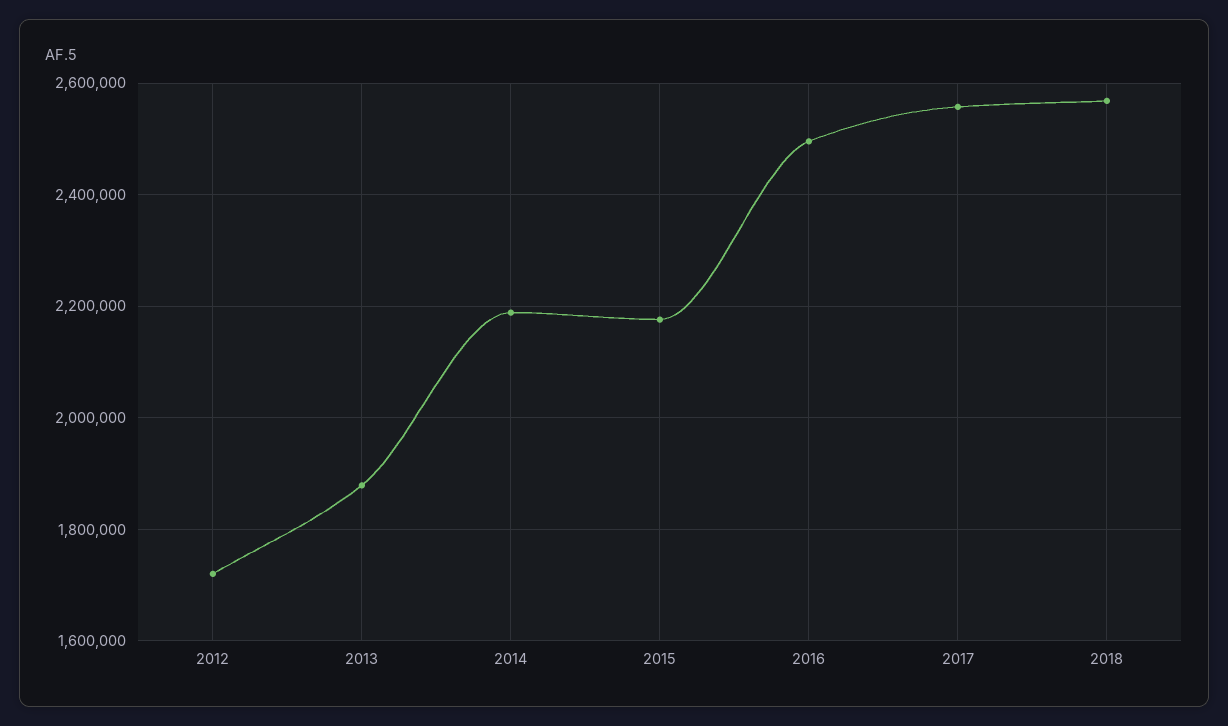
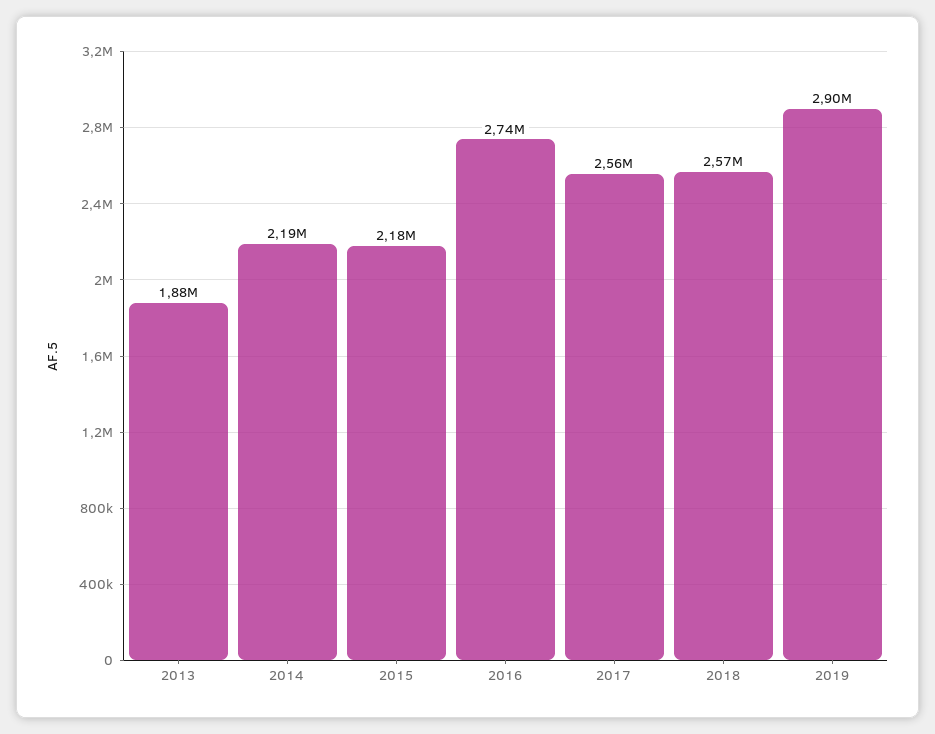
2012: 1720000 -> none
2016: 2500000 -> 2740000
2019: none -> 2900000

